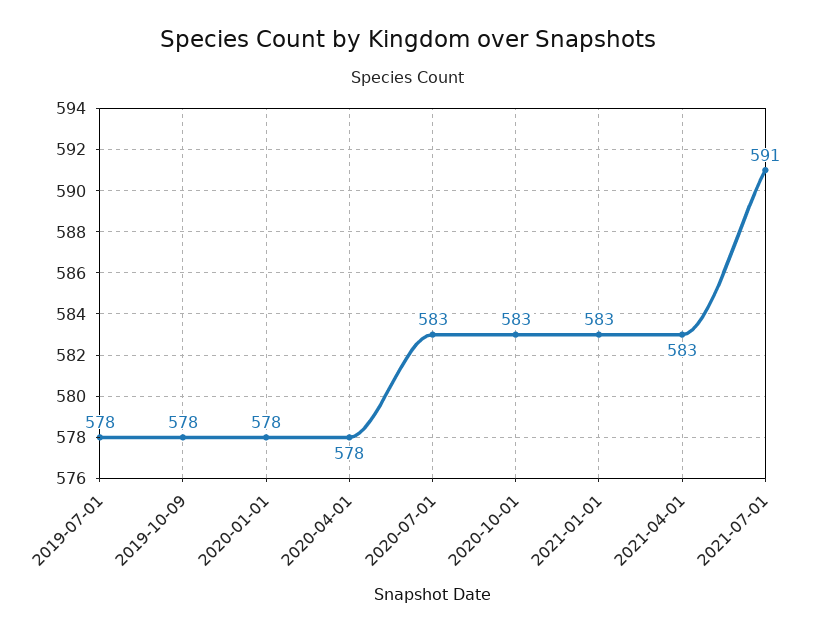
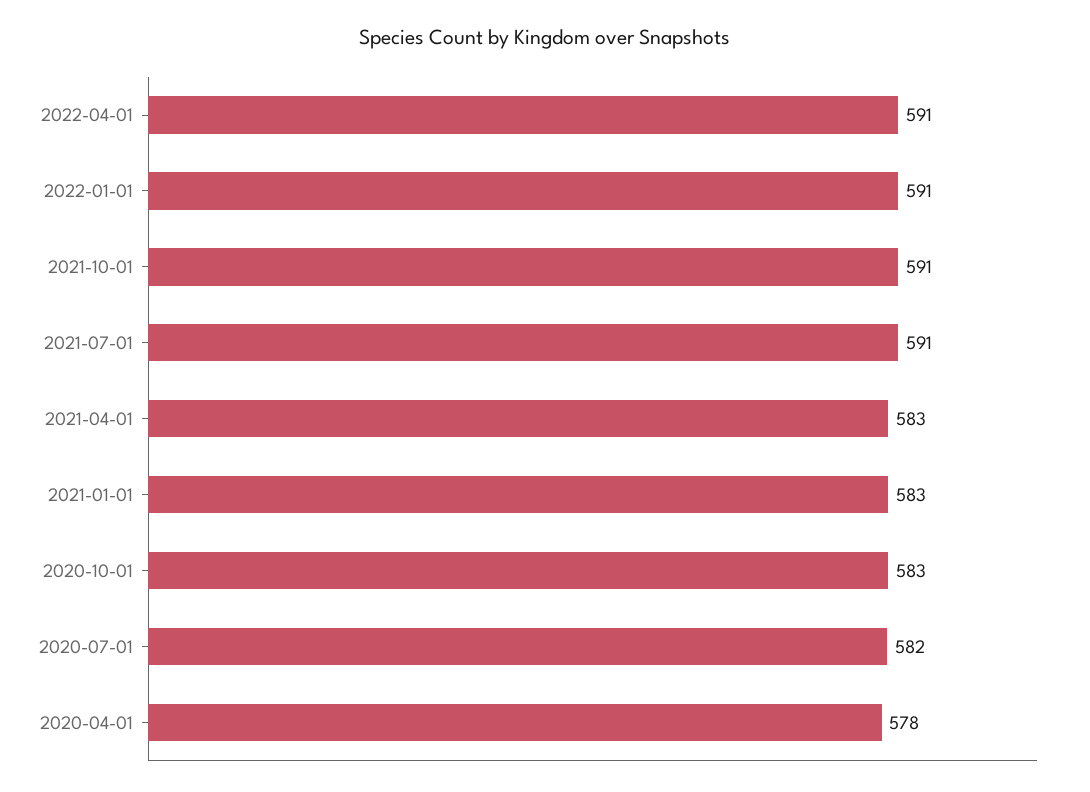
2019-07-01: 578 -> none
2019-10-09: 578 -> none
2020-01-01: 578 -> none
2020-07-01: 583 -> 582
2022-04-01: none -> 591
2022-01-01: none -> 591
2021-10-01: none -> 591

